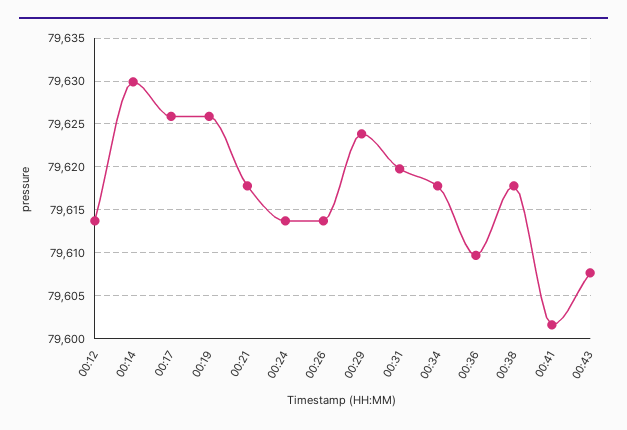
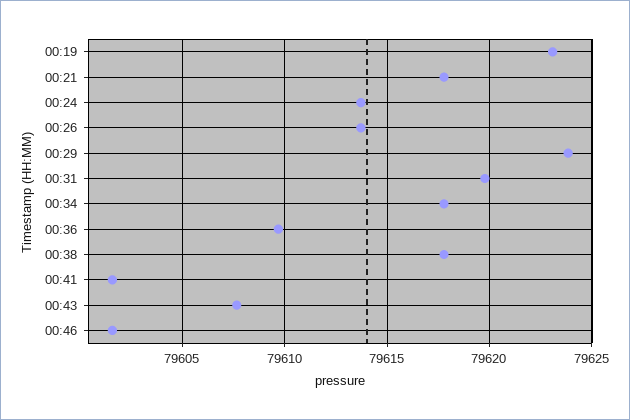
00:12: 79614 -> none
00:14: 79630 -> none
00:17: 79626 -> none
00:19: 79626 -> 79623
00:46: none -> 79601.5

